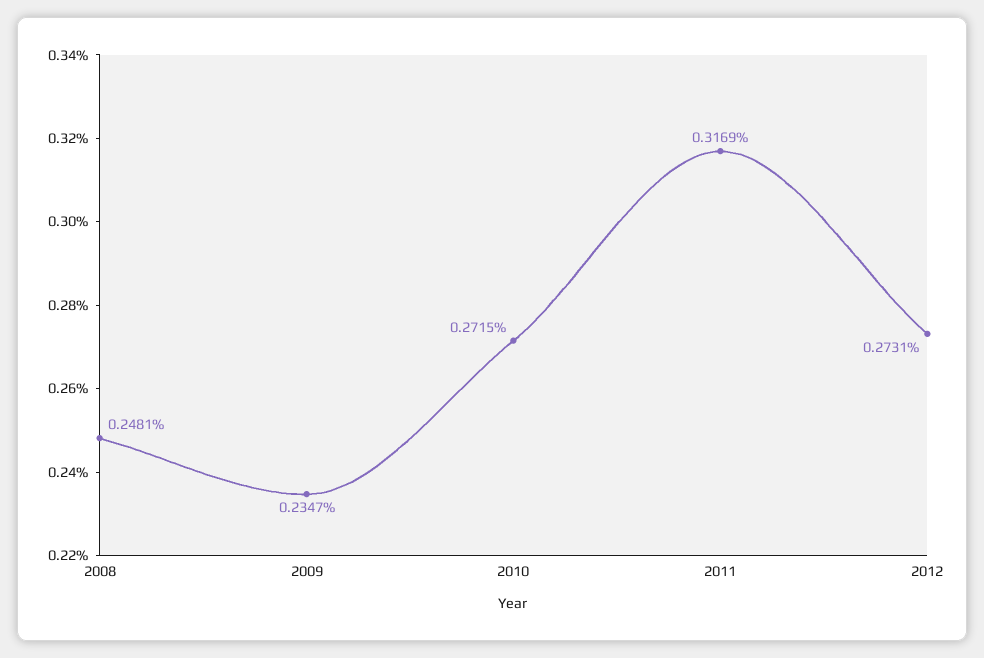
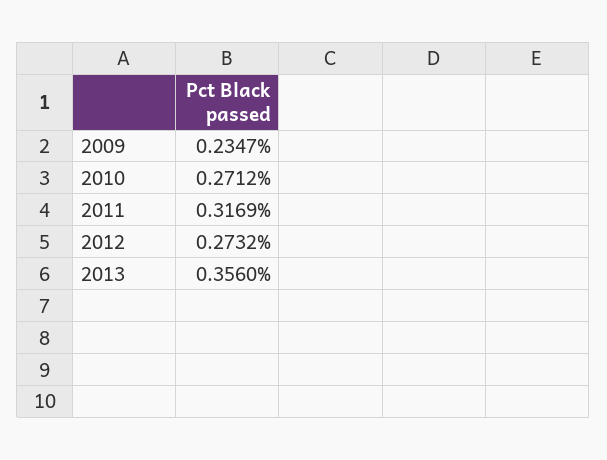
2008: 0.2481 -> none
2010: 0.2715 -> 0.2712
2012: 0.2731 -> 0.2732
2013: none -> 0.356

